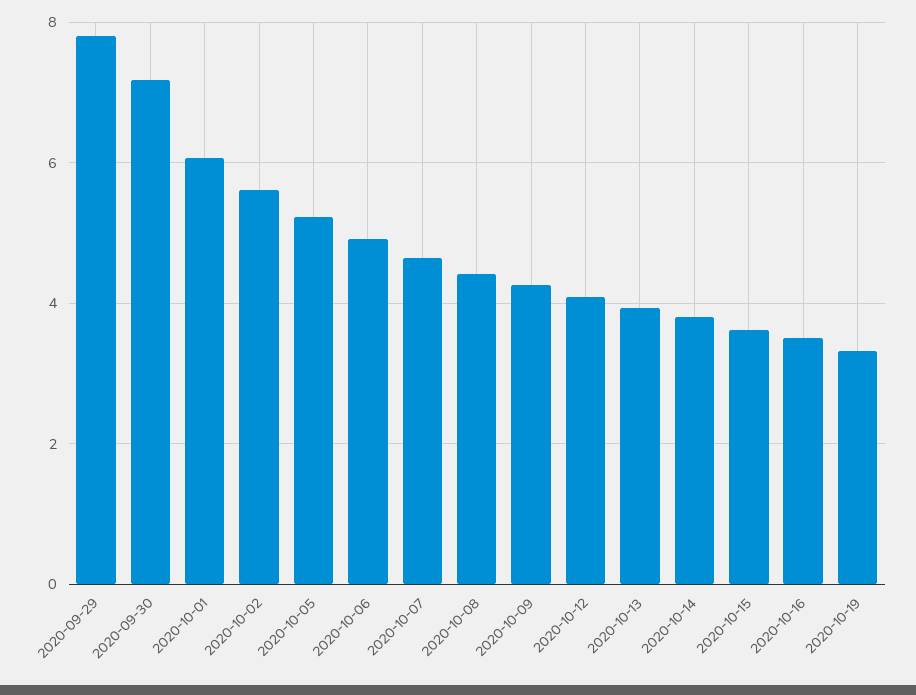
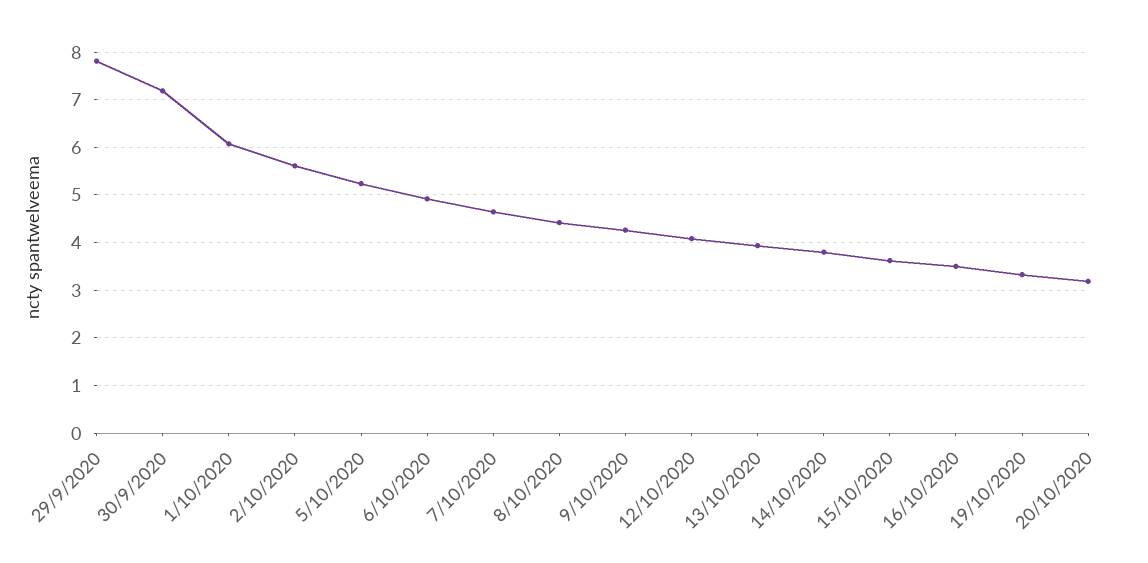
20/10/2020: none -> 3.2

